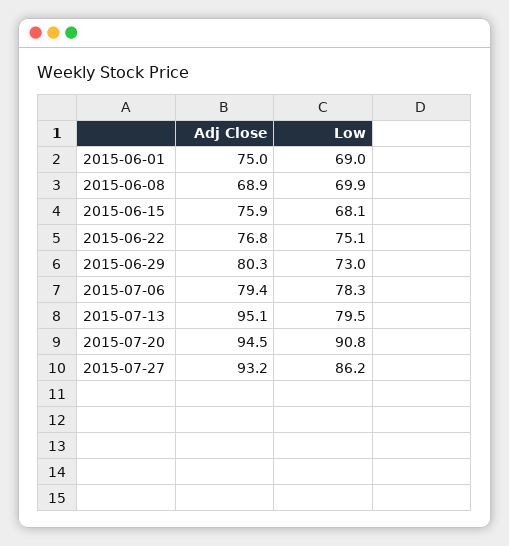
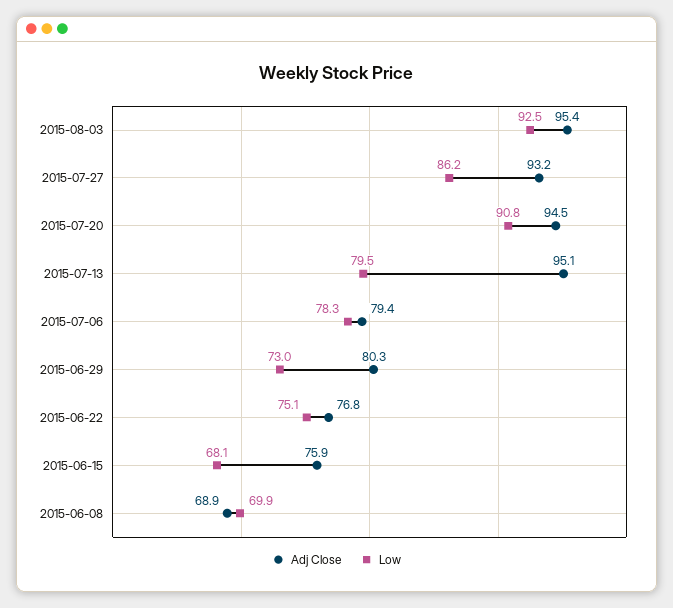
Adj Close, 2015-06-01: 75 -> none
Low, 2015-06-01: 69 -> none
Adj Close, 2015-08-03: none -> 95.4
Low, 2015-08-03: none -> 92.5

